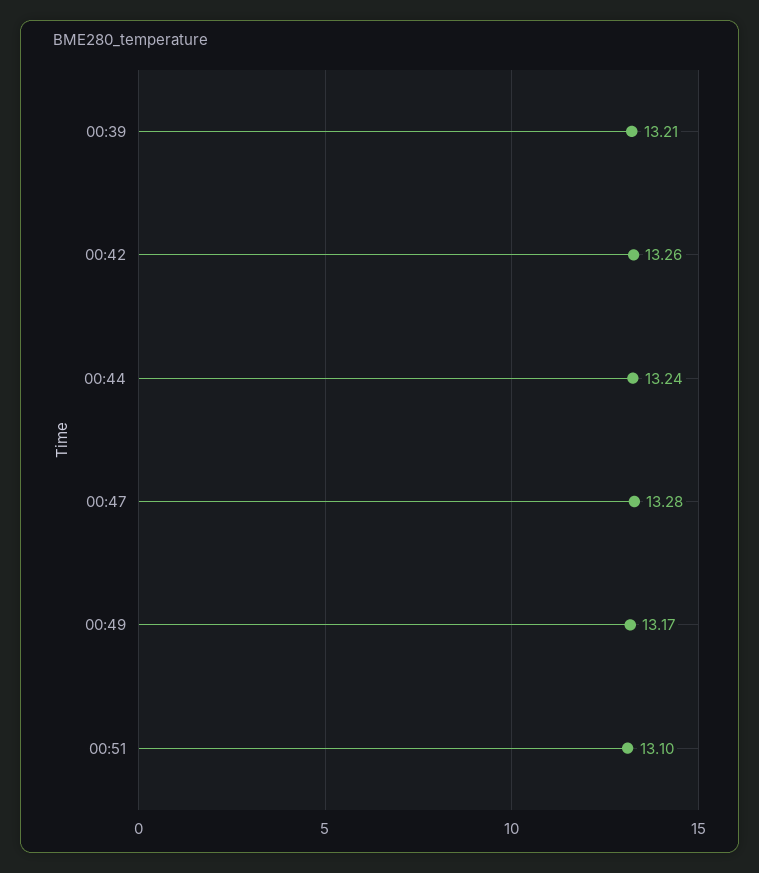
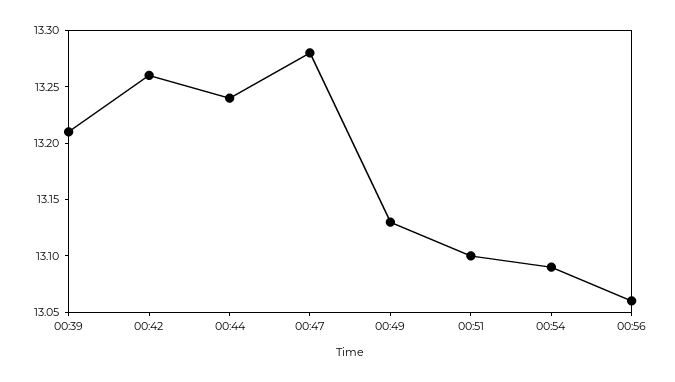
00:49: 13.17 -> 13.13
00:54: none -> 13.09
00:56: none -> 13.06

